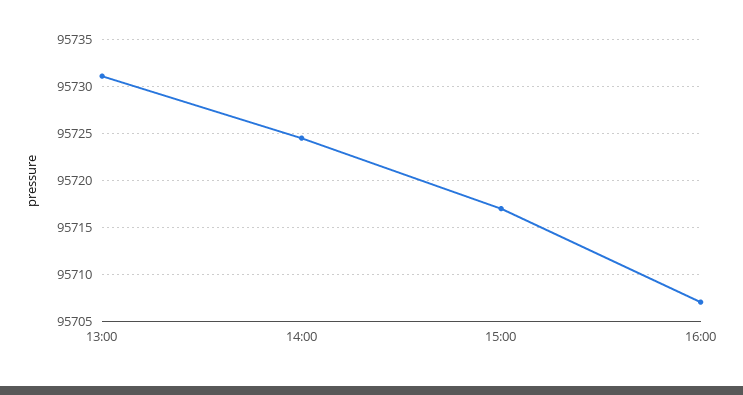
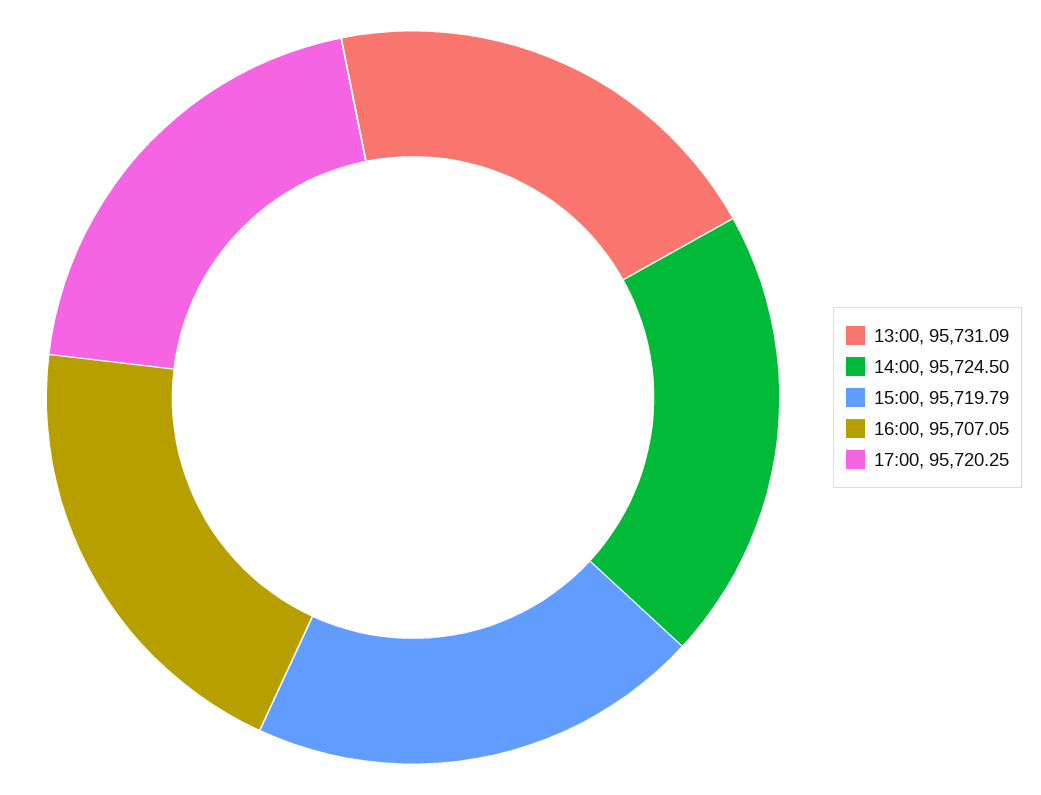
15:00: 95717 -> 95719.79
17:00: none -> 95720.25

